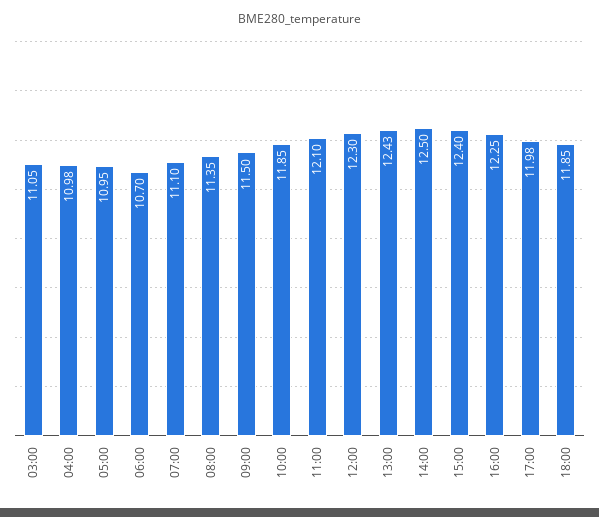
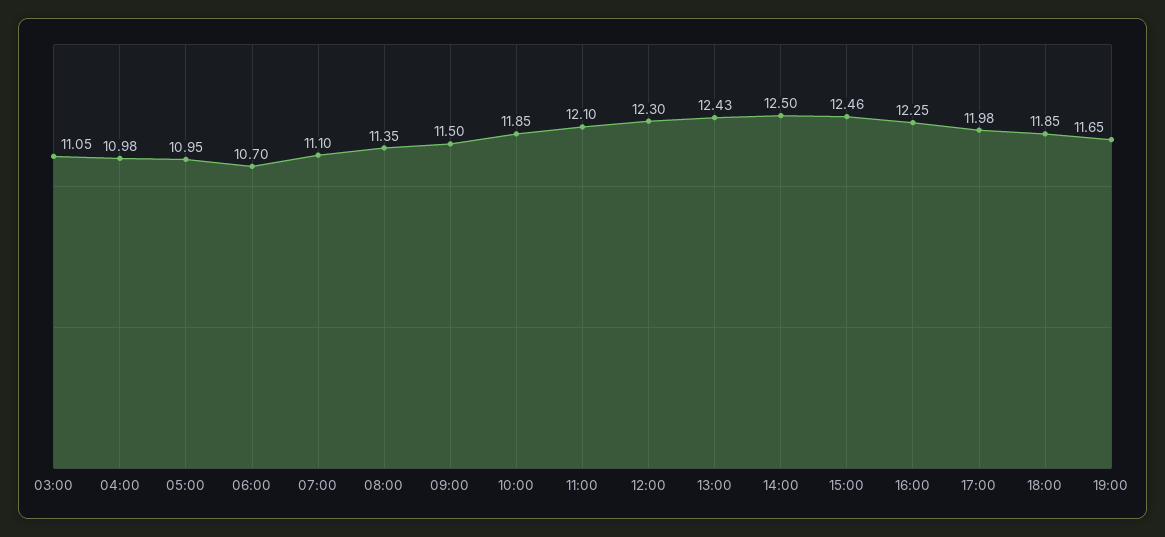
15:00: 12.4 -> 12.46
19:00: none -> 11.65

